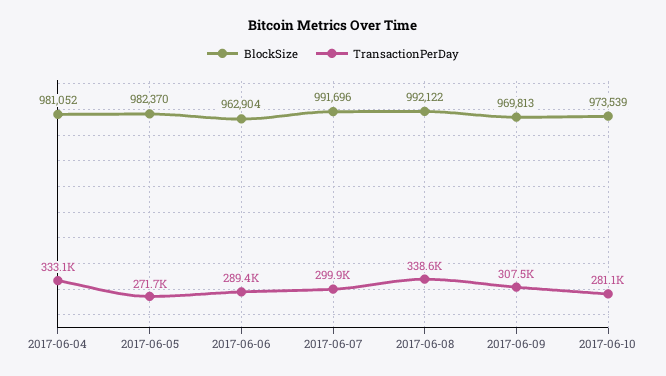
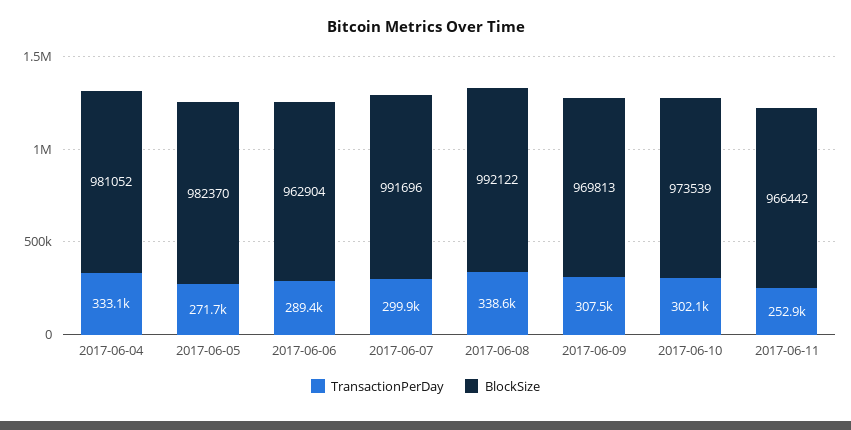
TransactionPerDay, 2017-06-10: 281100 -> 302100
TransactionPerDay, 2017-06-11: none -> 252900
BlockSize, 2017-06-11: none -> 966442

